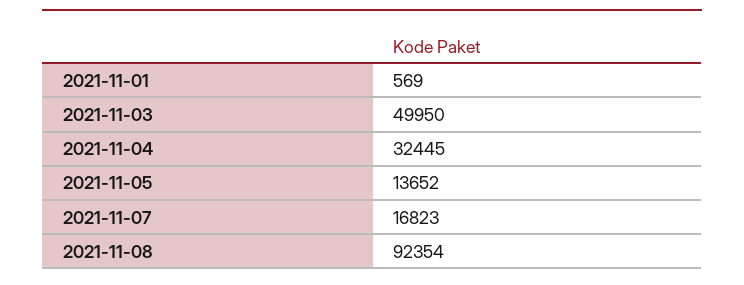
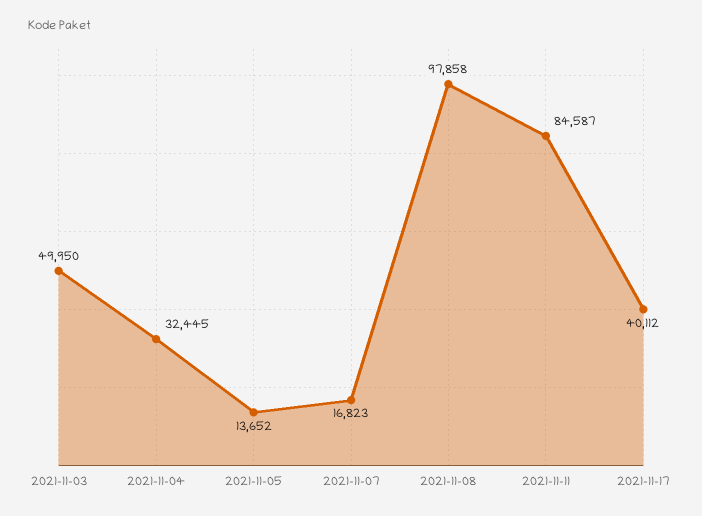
2021-11-01: 569 -> none
2021-11-08: 92354 -> 97858
2021-11-11: none -> 84587
2021-11-17: none -> 40112

